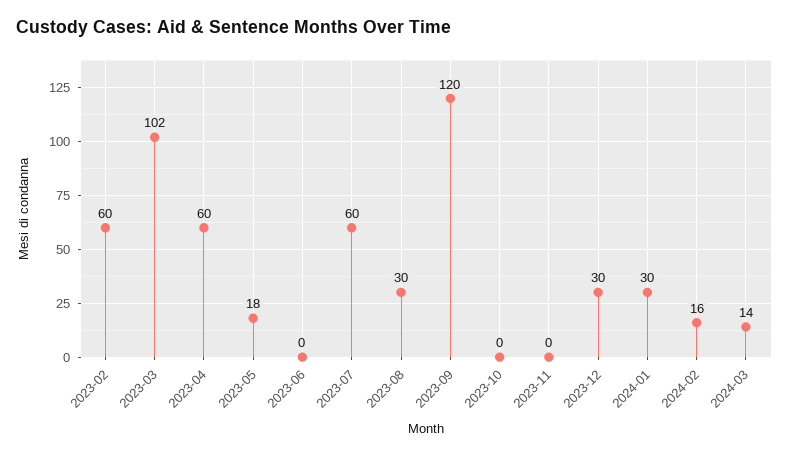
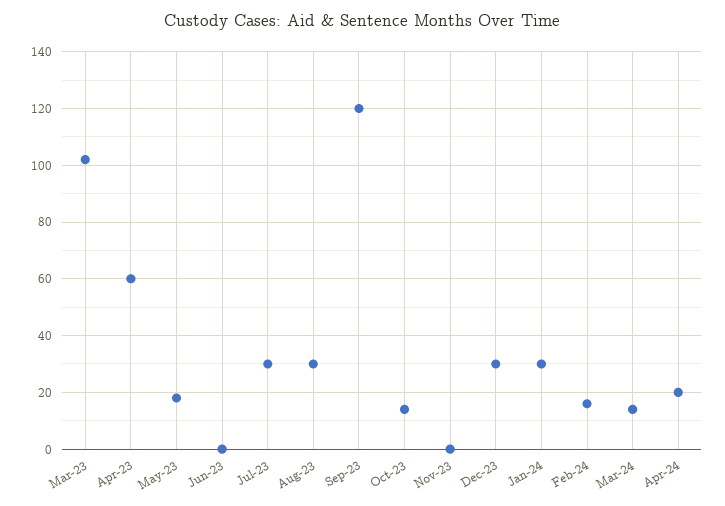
2023-02: 60 -> none
2023-07: 60 -> 30
2023-10: 0 -> 15
Apr-24: none -> 20

